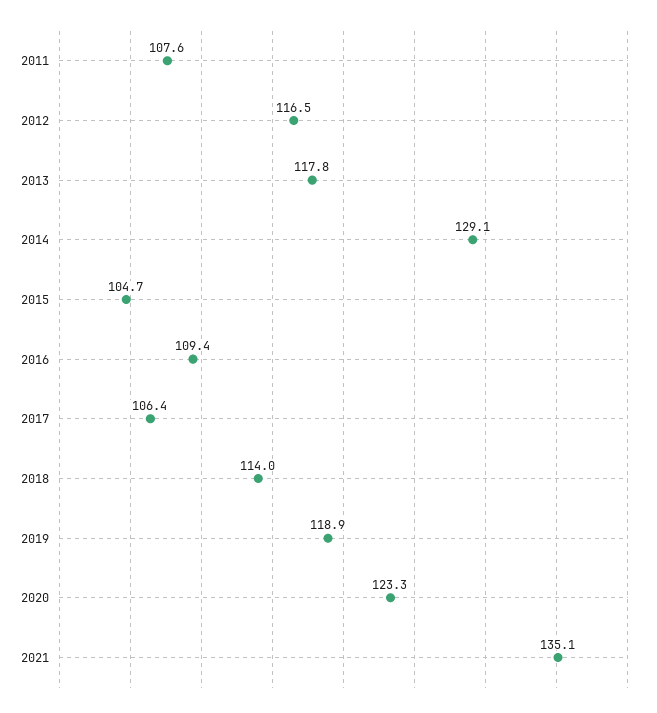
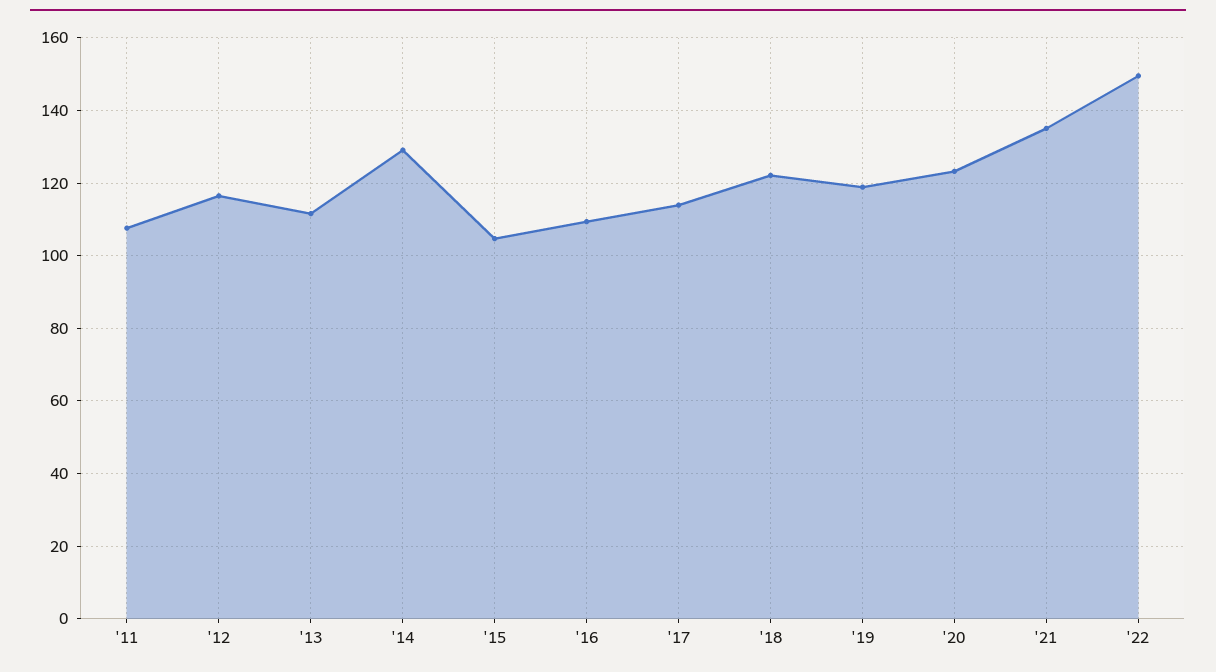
2013: 117.8 -> 112
2017: 106.4 -> 114
2018: 114 -> 122
'22: none -> 150

